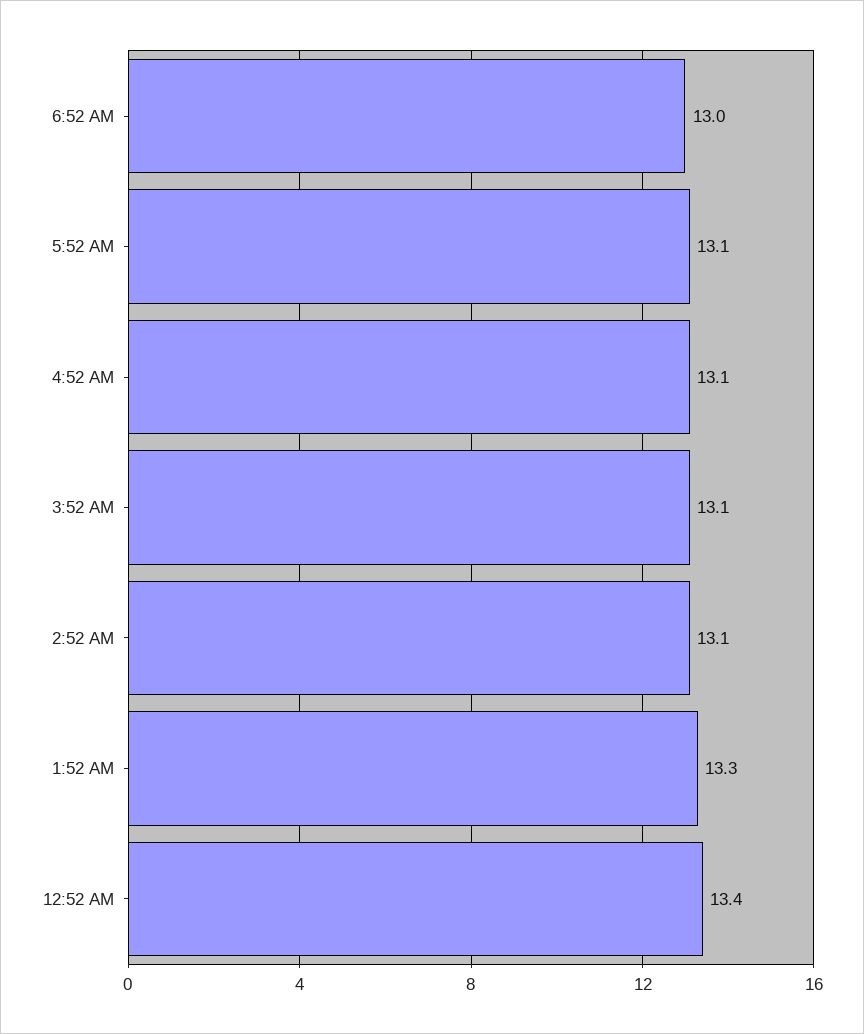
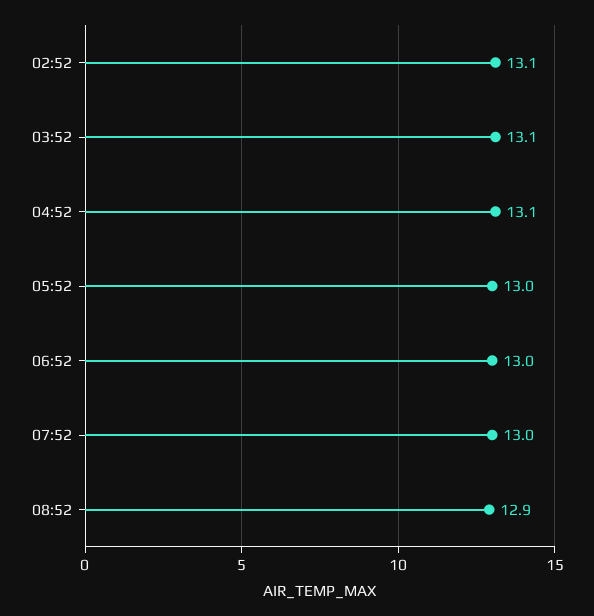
5:52 AM: 13.1 -> 13
1:52 AM: 13.3 -> none
12:52 AM: 13.4 -> none
07:52: none -> 13
08:52: none -> 12.9

